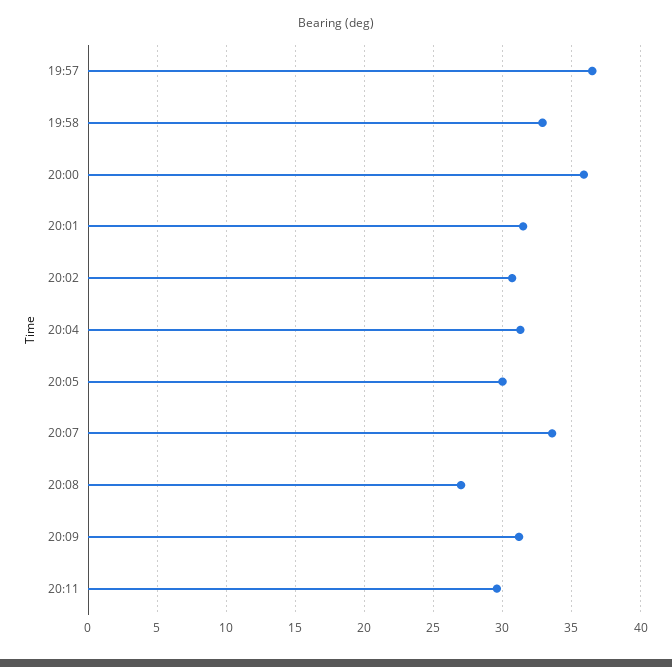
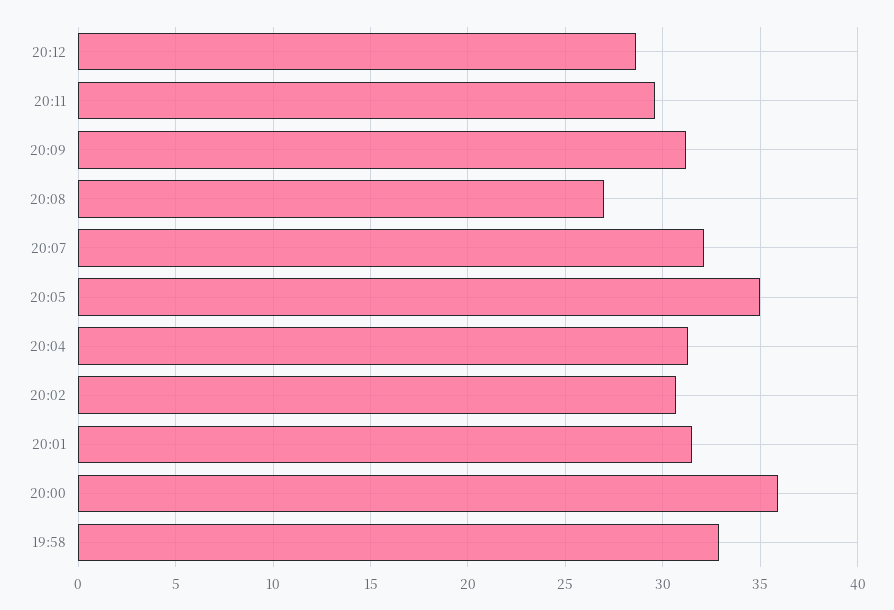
19:57: 36.5 -> none
20:05: 30 -> 35
20:07: 33.5 -> 32
20:12: none -> 28.5

